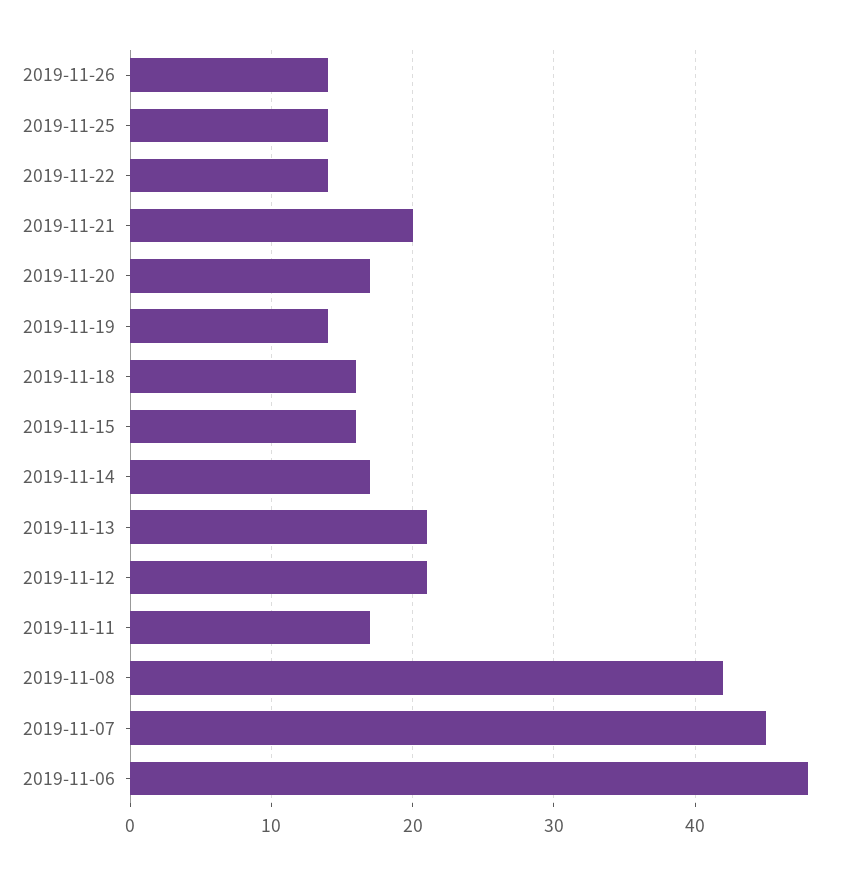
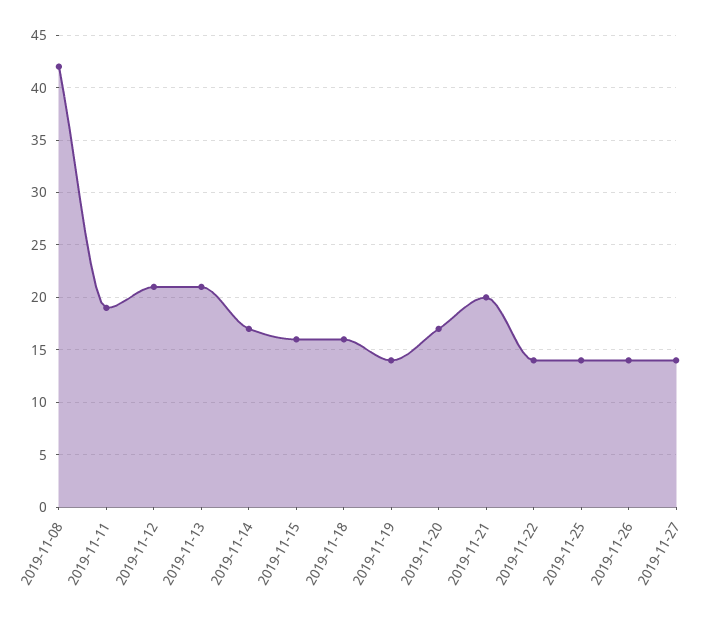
2019-11-11: 17 -> 19
2019-11-07: 45 -> none
2019-11-06: 48 -> none
2019-11-27: none -> 14

